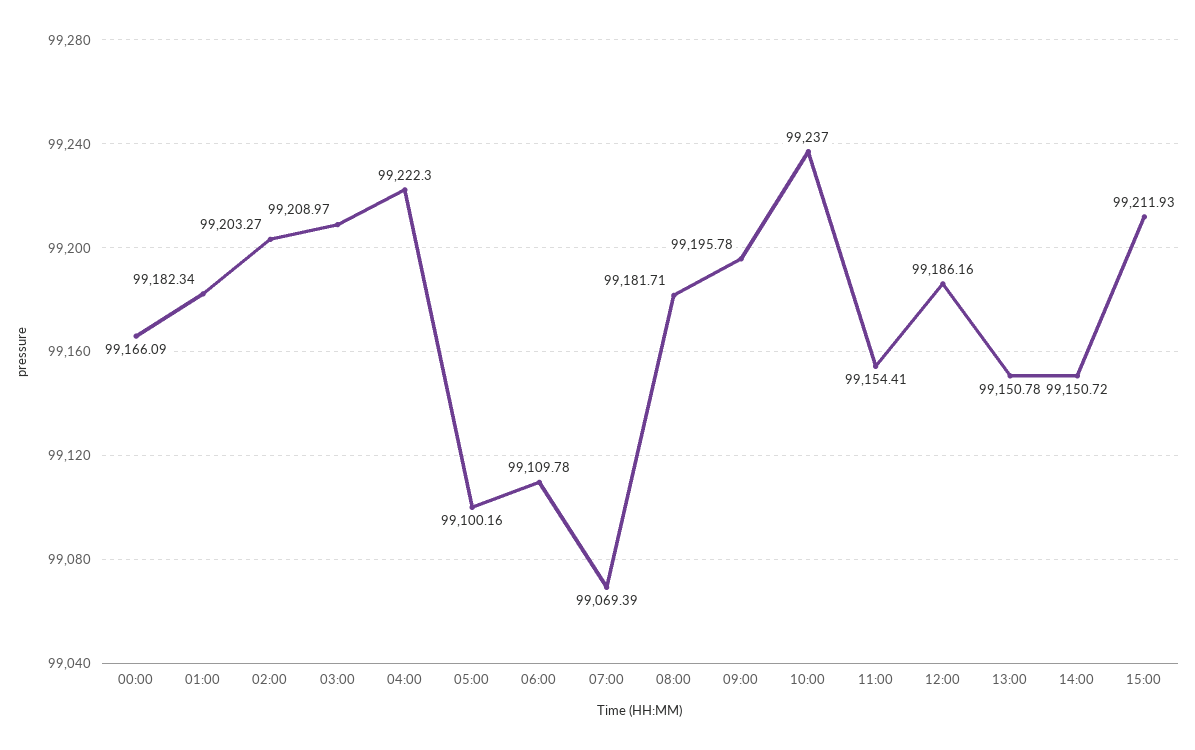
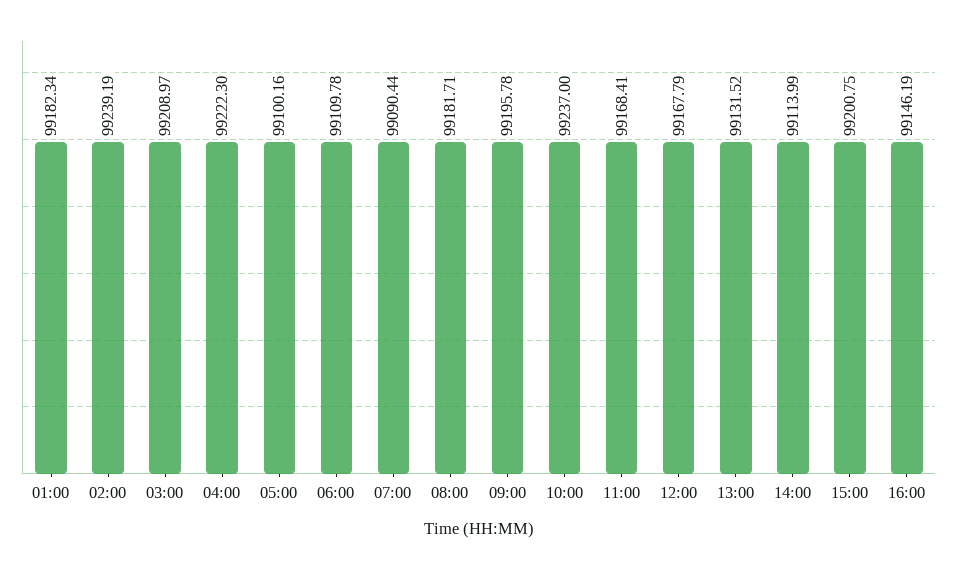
00:00: 99166.09 -> none
02:00: 99203.27 -> 99239.19
07:00: 99069.39 -> 99090.44
11:00: 99154.41 -> 99168.41
12:00: 99186.16 -> 99167.79
13:00: 99150.78 -> 99131.52
14:00: 99150.72 -> 99113.99
15:00: 99211.93 -> 99200.75
16:00: none -> 99146.19

